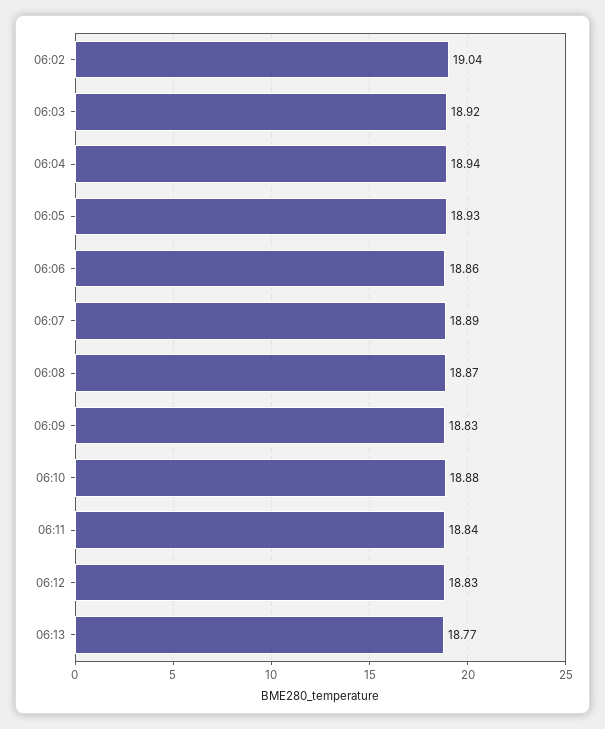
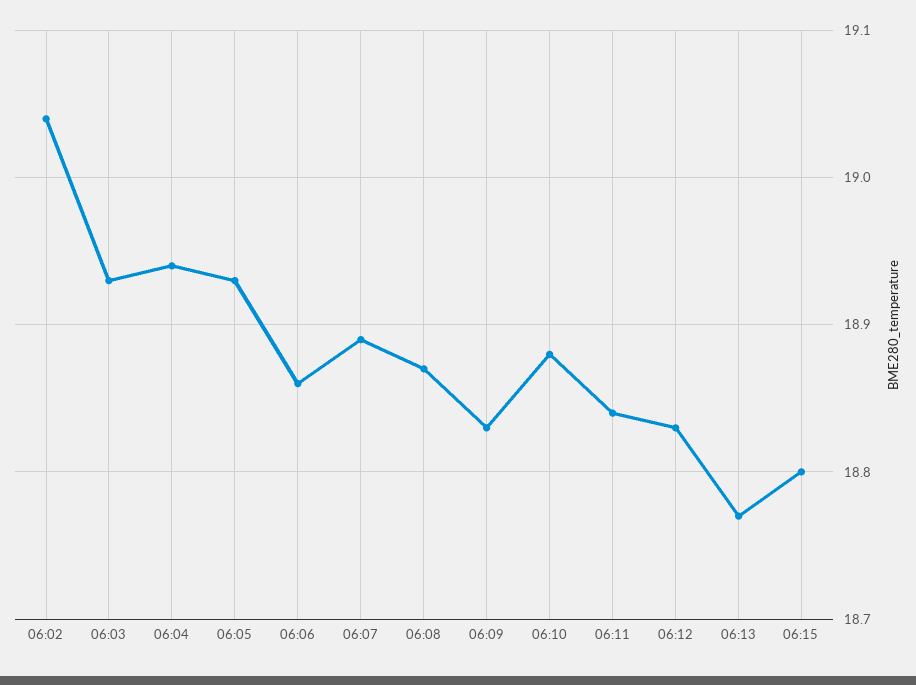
06:03: 18.92 -> 18.93
06:15: none -> 18.8

